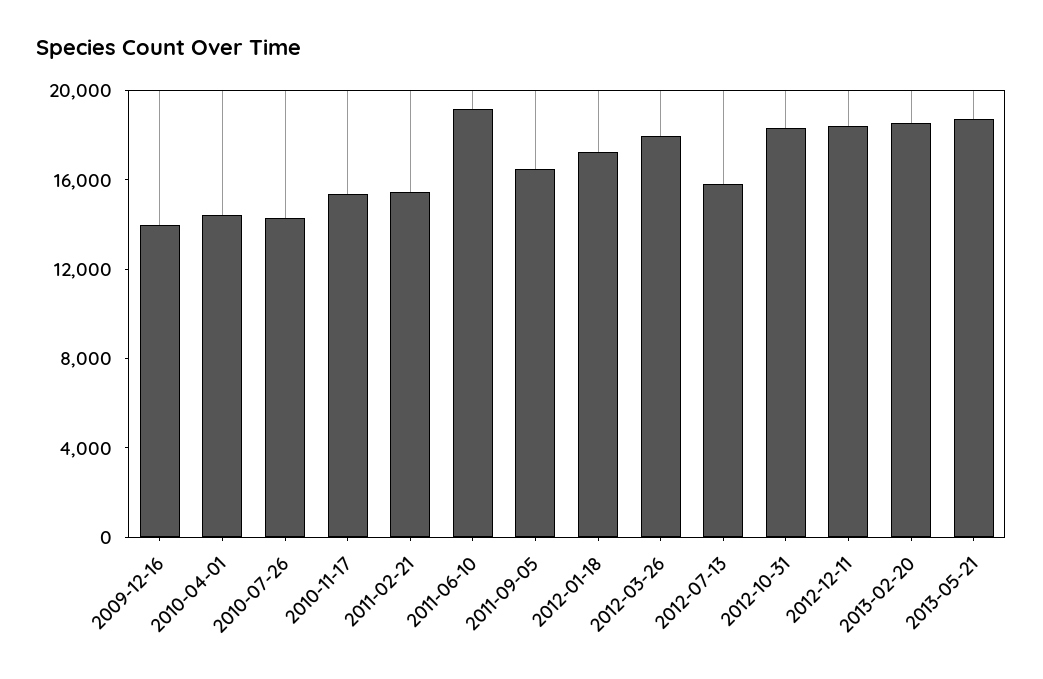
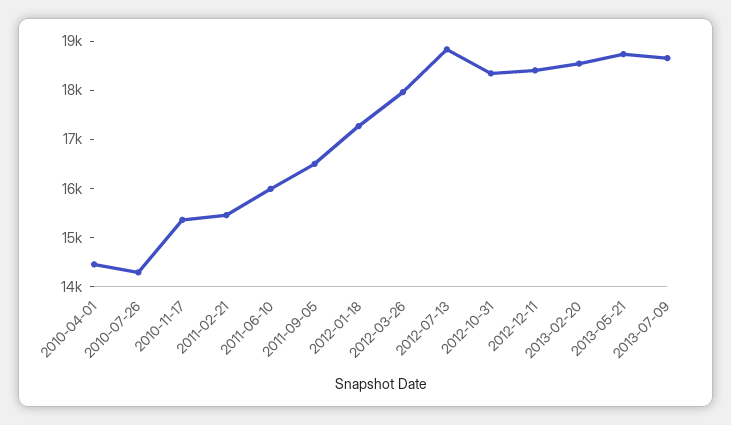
2009-12-16: 14000 -> none
2011-06-10: 19000 -> 16000
2012-07-13: 16000 -> 18800
2013-07-09: none -> 18600

